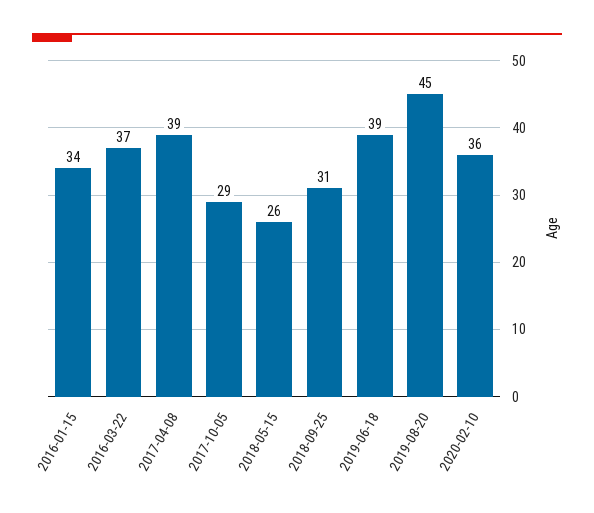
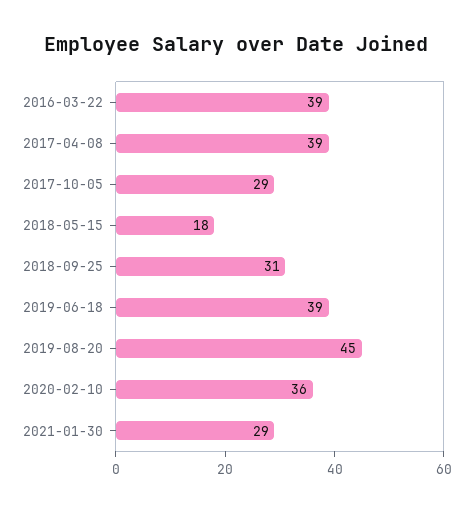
2016-01-15: 34 -> none
2016-03-22: 37 -> 39
2018-05-15: 26 -> 18
2021-01-30: none -> 29

